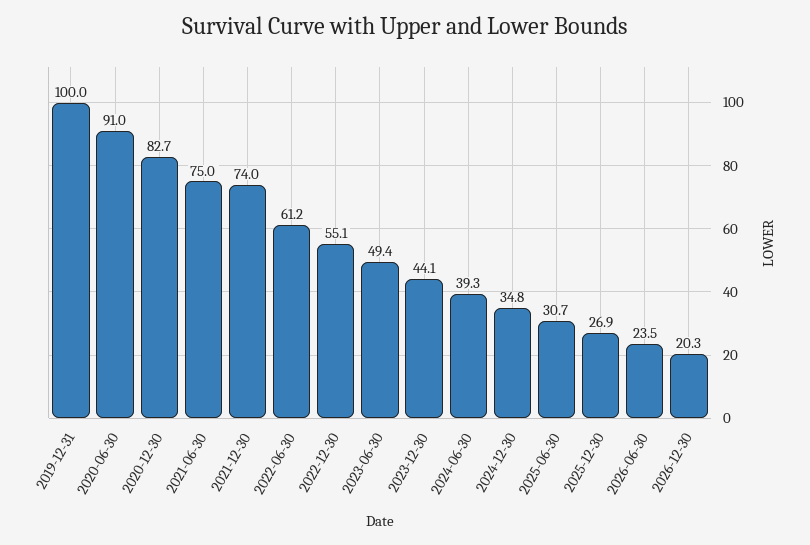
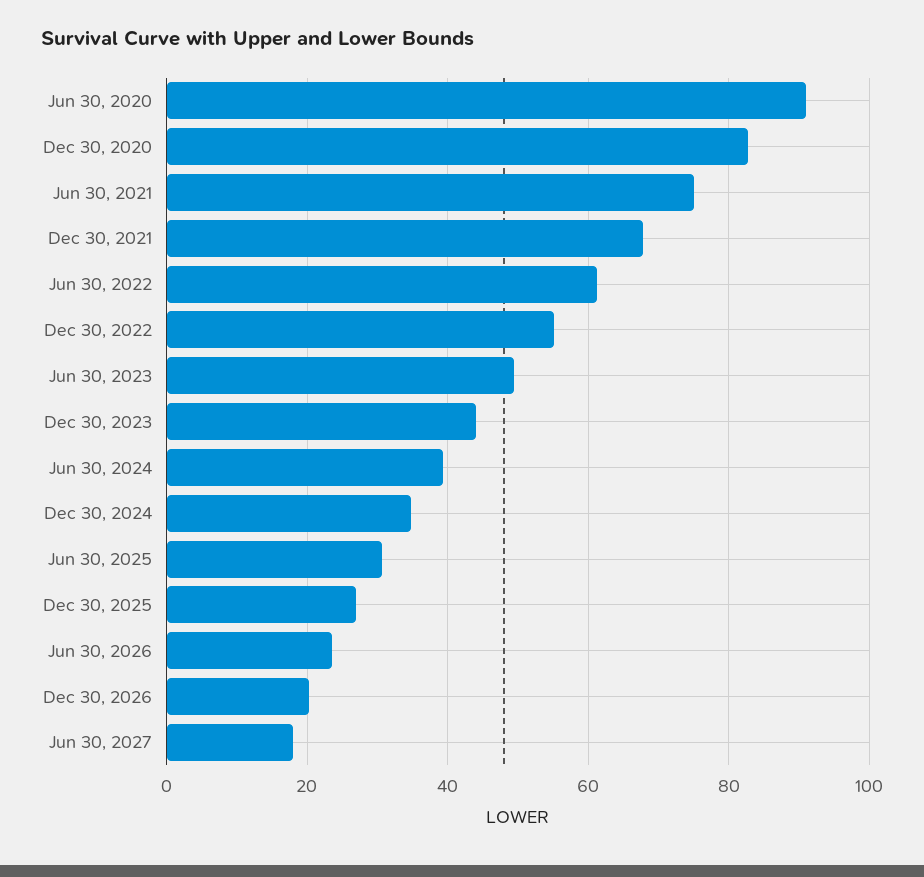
2019-12-31: 100 -> none
2021-12-30: 74 -> 68
Jun 30, 2027: none -> 18

